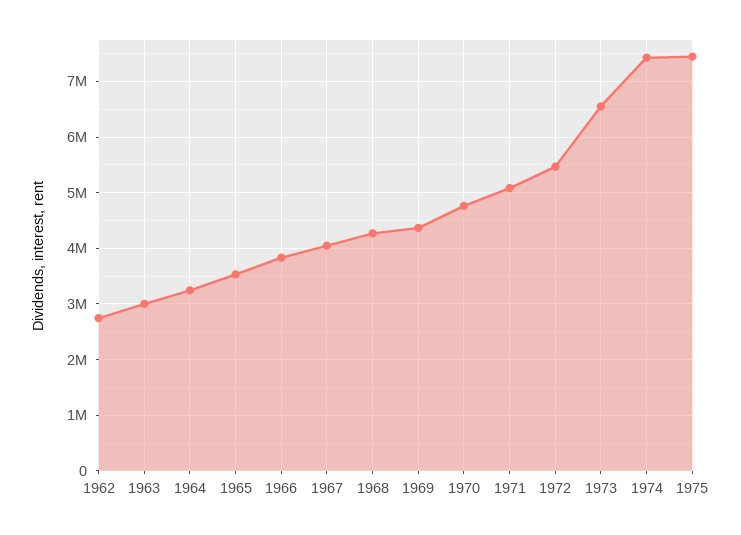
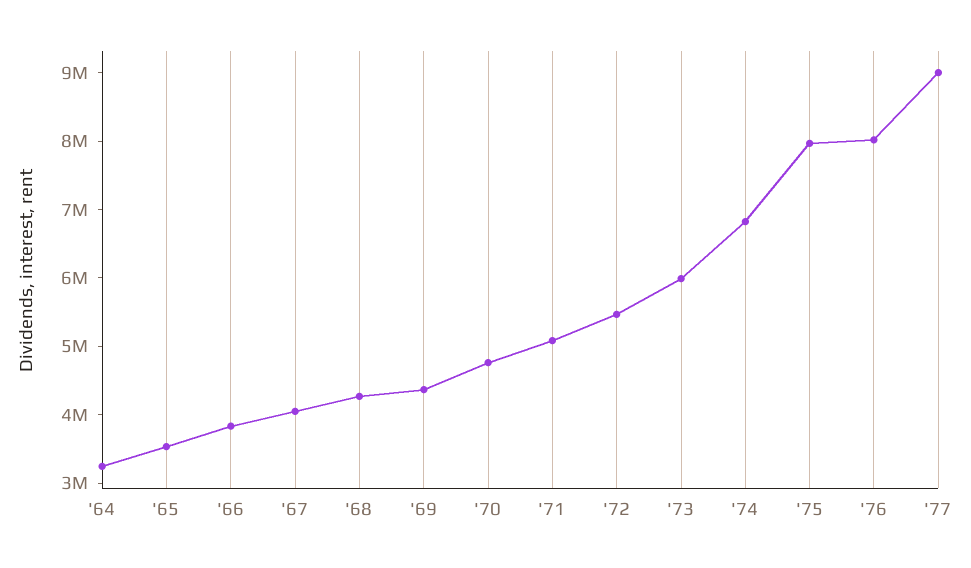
1962: 2800000 -> none
1963: 3000000 -> none
1973: 6600000 -> 6000000
1974: 7400000 -> 6800000
1975: 7400000 -> 8000000
'76: none -> 8000000
'77: none -> 9000000

